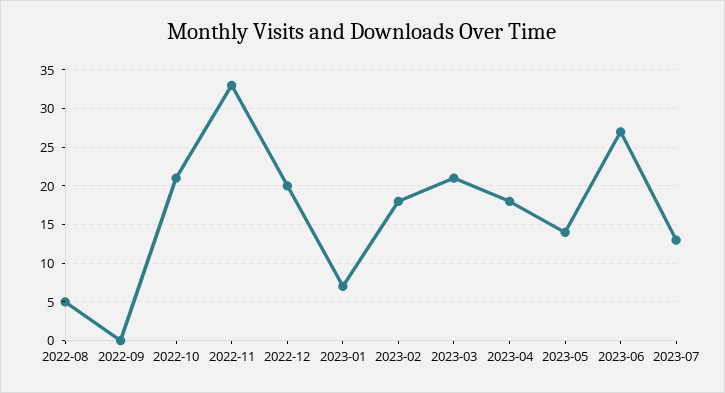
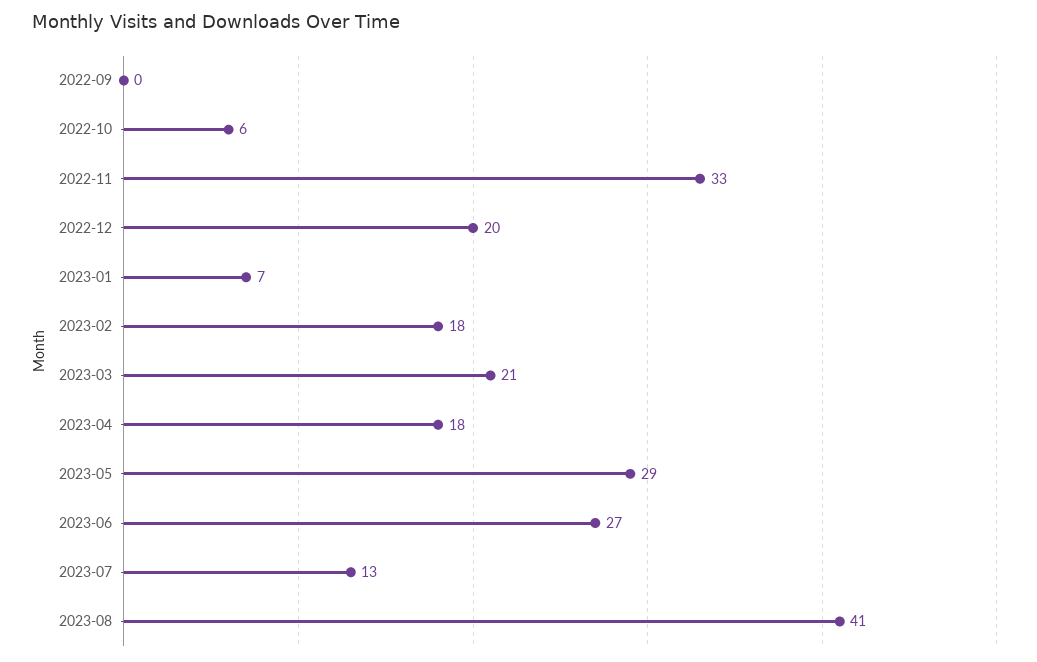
2022-08: 5 -> none
2022-10: 21 -> 6
2023-05: 14 -> 29
2023-08: none -> 41

